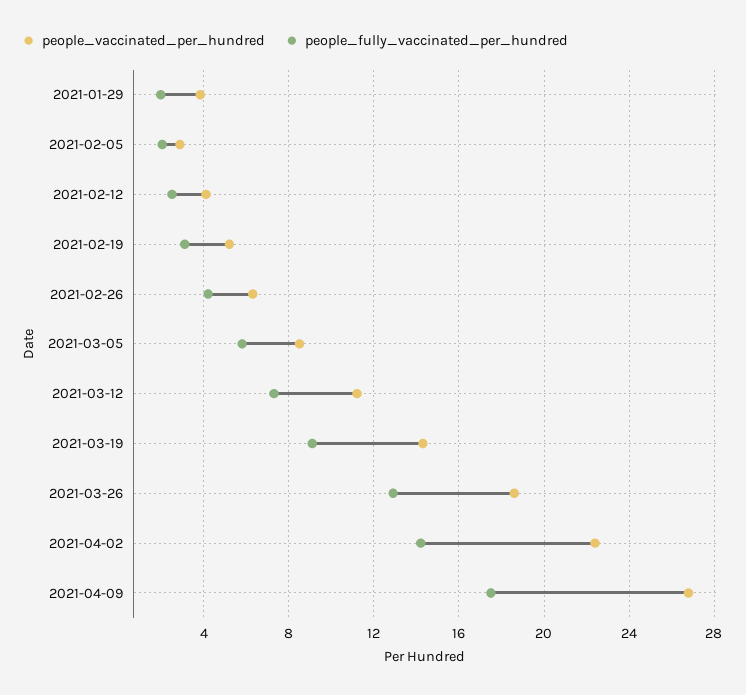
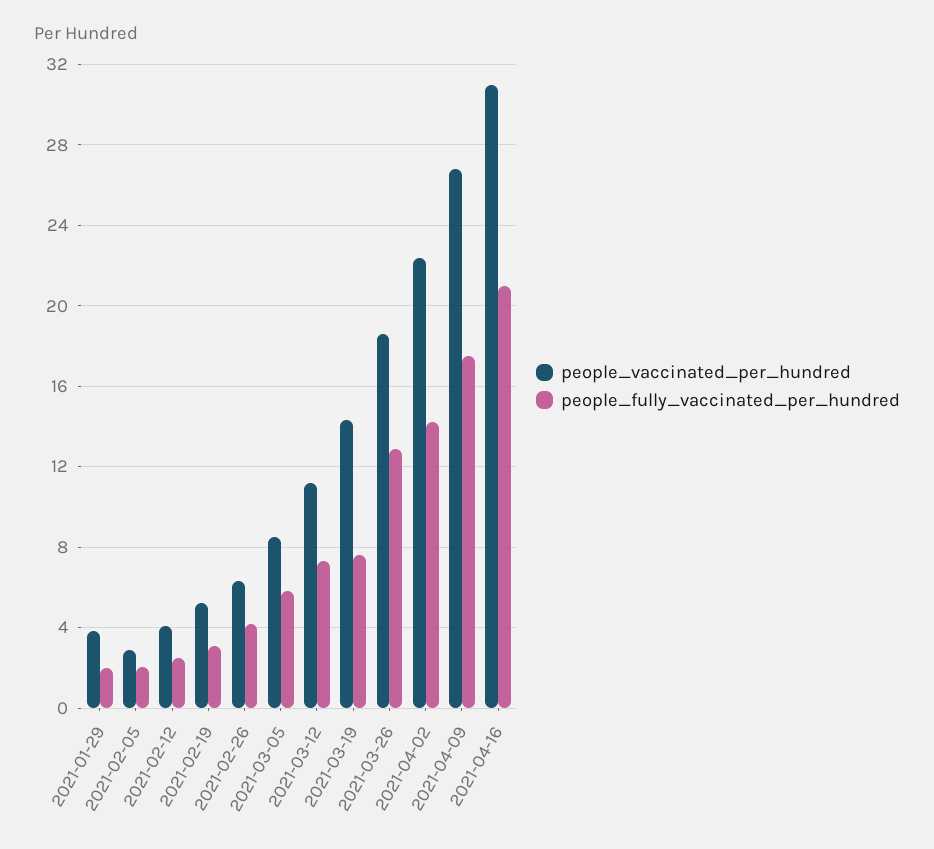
people_fully_vaccinated_per_hundred, 2021-03-19: 9 -> 7.5
people_vaccinated_per_hundred, 2021-04-16: none -> 31
people_fully_vaccinated_per_hundred, 2021-04-16: none -> 21

